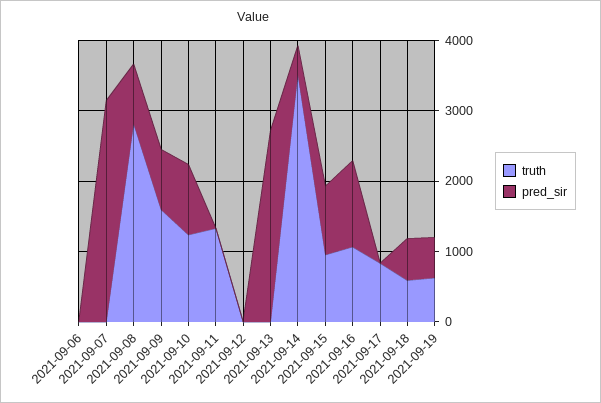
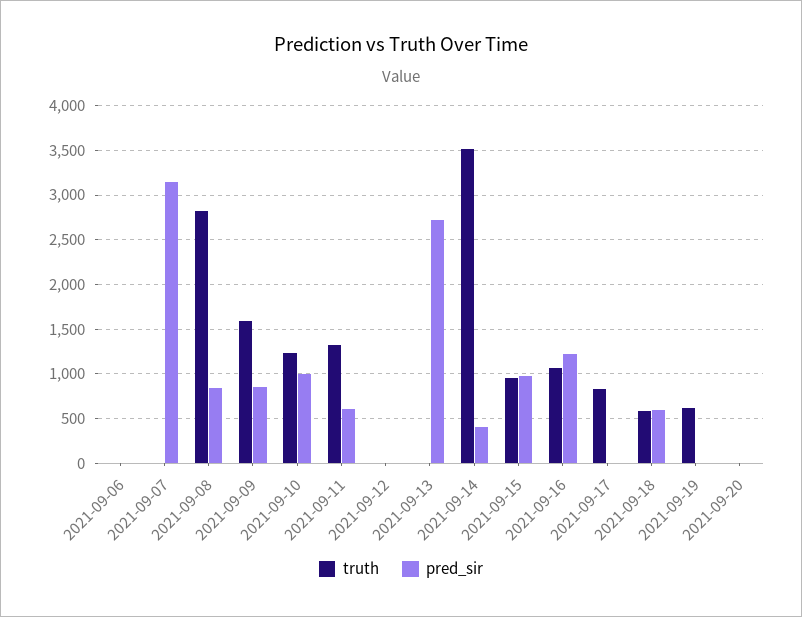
pred_sir, 2021-09-11: 0 -> 600
pred_sir, 2021-09-19: 600 -> 0
truth, 2021-09-20: none -> 0
pred_sir, 2021-09-20: none -> 0

